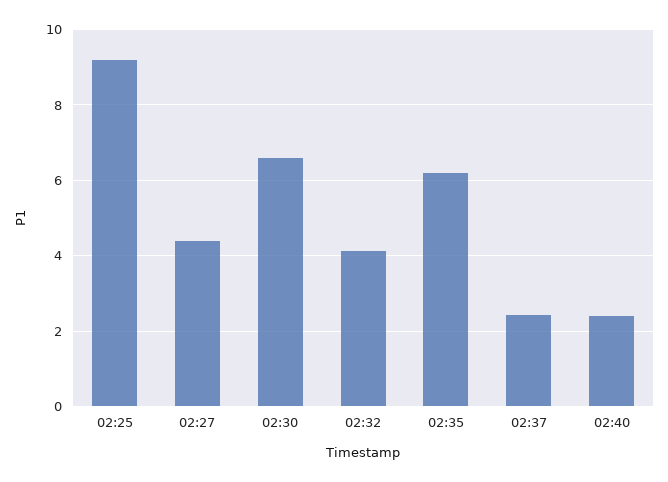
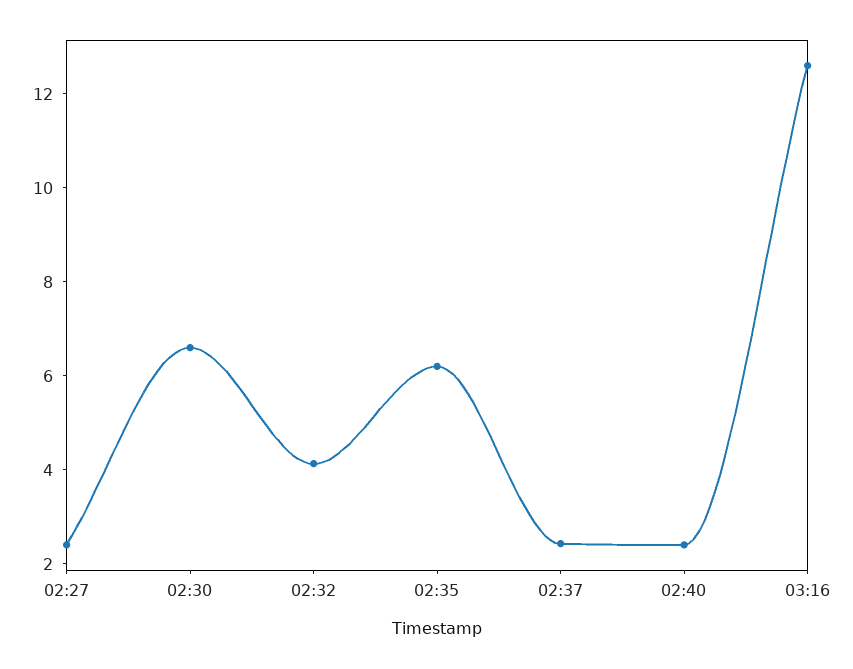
02:25: 9.2 -> none
02:27: 4.4 -> 2.5
03:16: none -> 12.5

